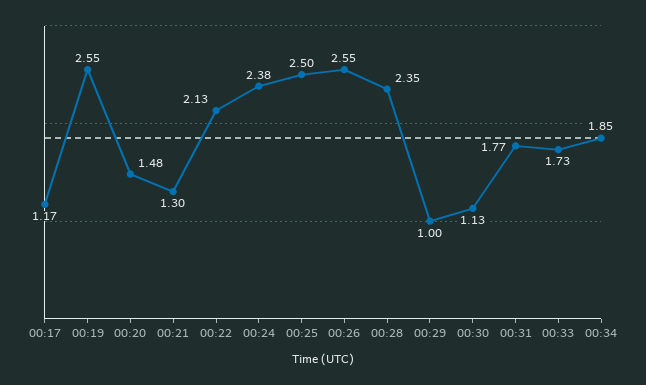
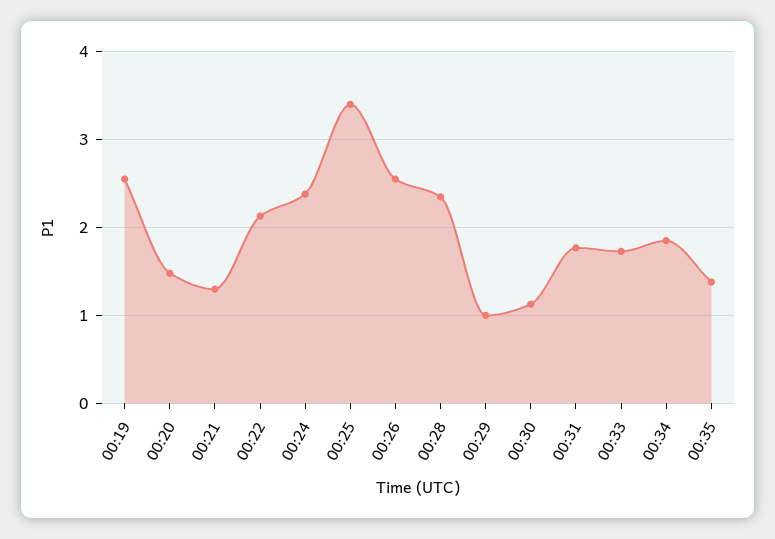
00:17: 1.17 -> none
00:25: 2.5 -> 3.4
00:35: none -> 1.4

